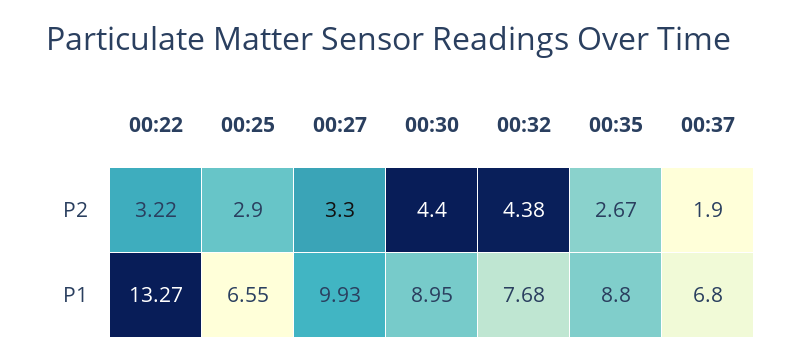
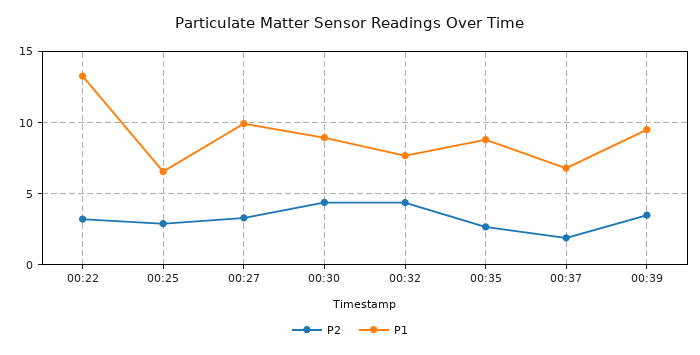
P2, 00:39: none -> 3.5
P1, 00:39: none -> 9.5

